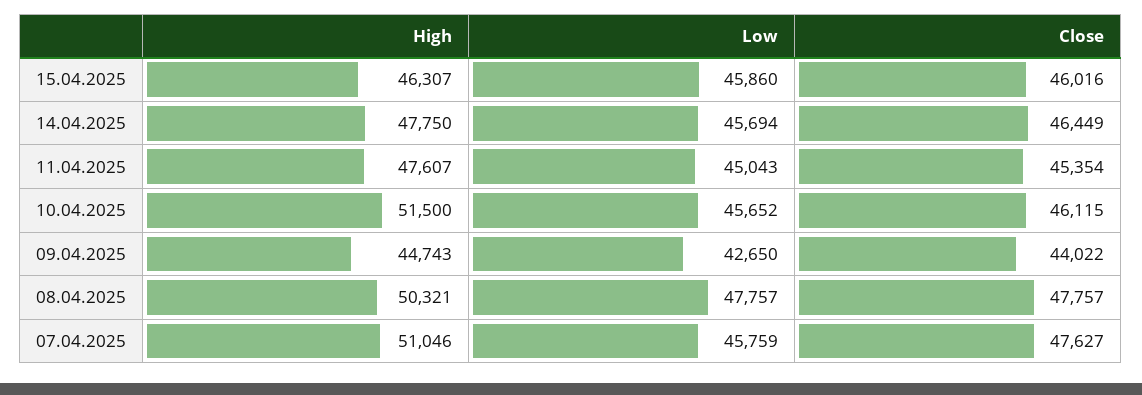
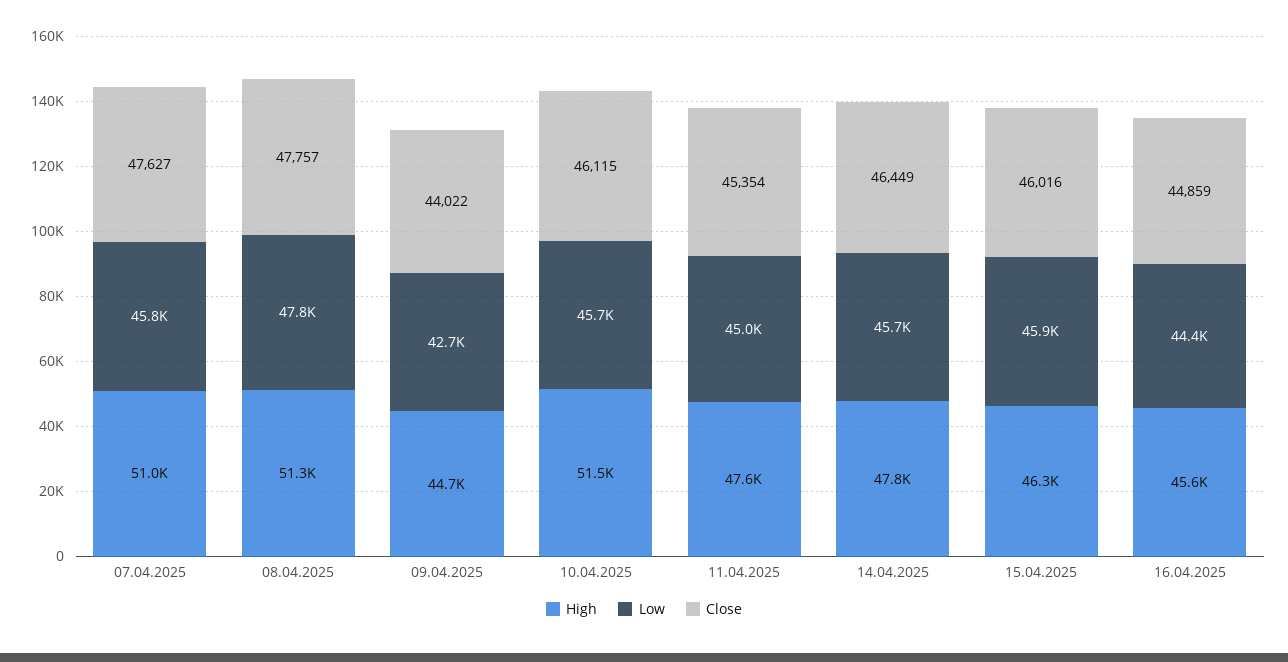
High, 08.04.2025: 50321 -> 51300
High, 16.04.2025: none -> 45600
Low, 16.04.2025: none -> 44400
Close, 16.04.2025: none -> 44859

